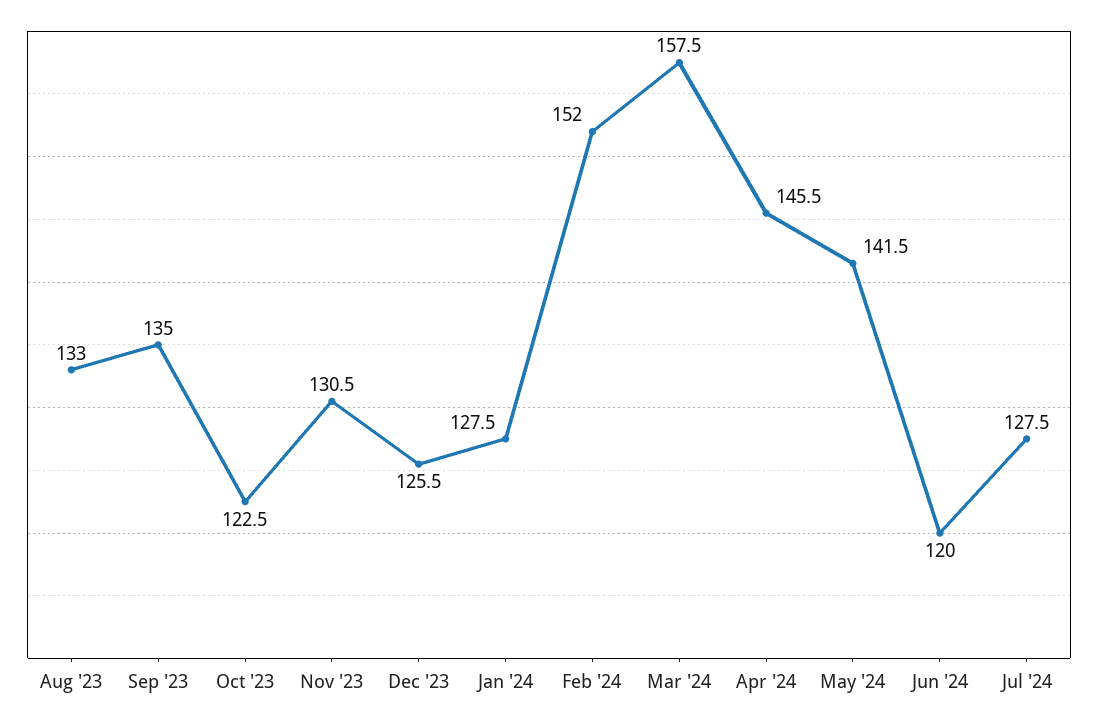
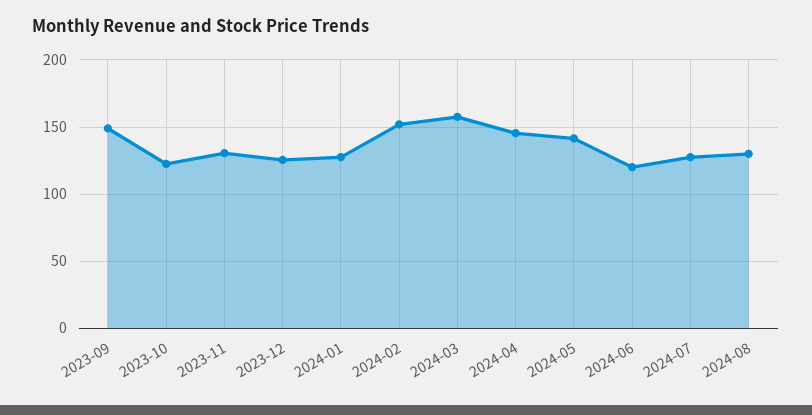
Aug '23: 133 -> none
Sep '23: 135 -> 150
2024-08: none -> 130

